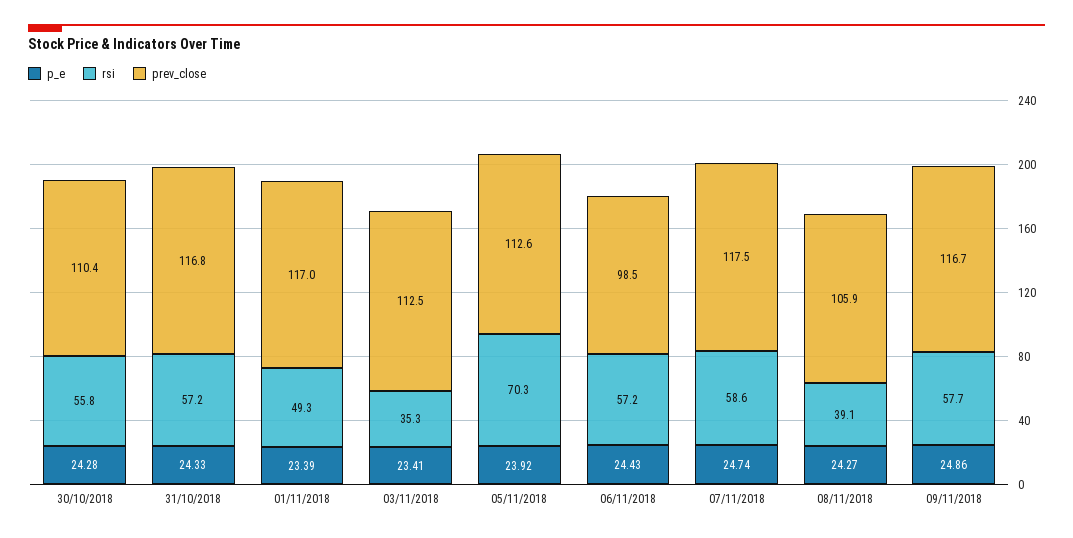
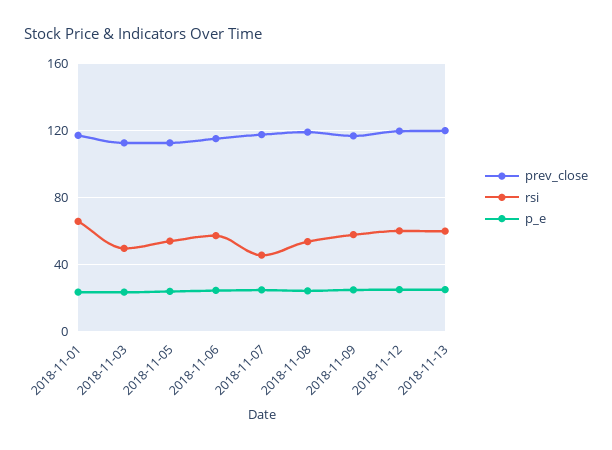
p_e, 30/10/2018: 24.28 -> none
rsi, 30/10/2018: 55.8 -> none
prev_close, 30/10/2018: 110.4 -> none
p_e, 31/10/2018: 24.33 -> none
rsi, 31/10/2018: 57.2 -> none
prev_close, 31/10/2018: 116.8 -> none
rsi, 01/11/2018: 49.3 -> 65
rsi, 03/11/2018: 35.3 -> 50
rsi, 05/11/2018: 70.3 -> 55
prev_close, 06/11/2018: 98.5 -> 115
rsi, 07/11/2018: 58.6 -> 45
rsi, 08/11/2018: 39.1 -> 55
prev_close, 08/11/2018: 105.9 -> 120
prev_close, 2018-11-12: none -> 120
rsi, 2018-11-12: none -> 60
p_e, 2018-11-12: none -> 25
prev_close, 2018-11-13: none -> 120
rsi, 2018-11-13: none -> 60
p_e, 2018-11-13: none -> 25

